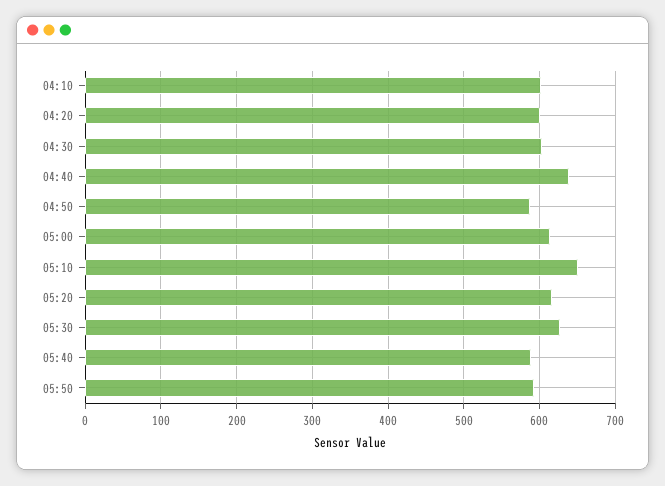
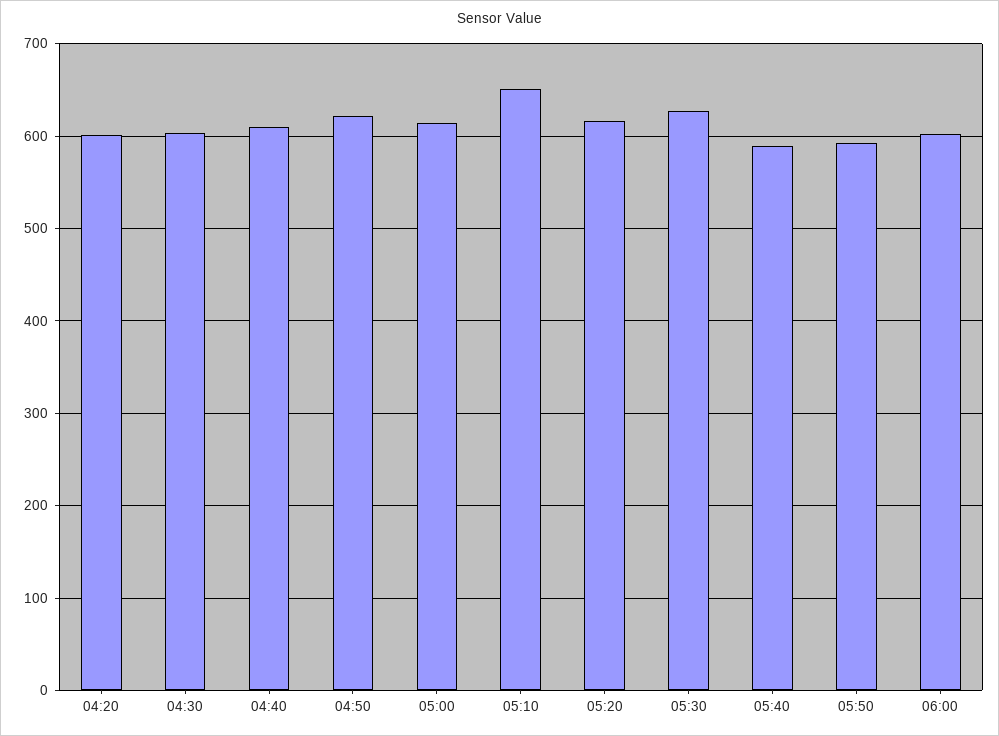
04:10: 600 -> none
04:40: 640 -> 610
04:50: 590 -> 620
06:00: none -> 600

